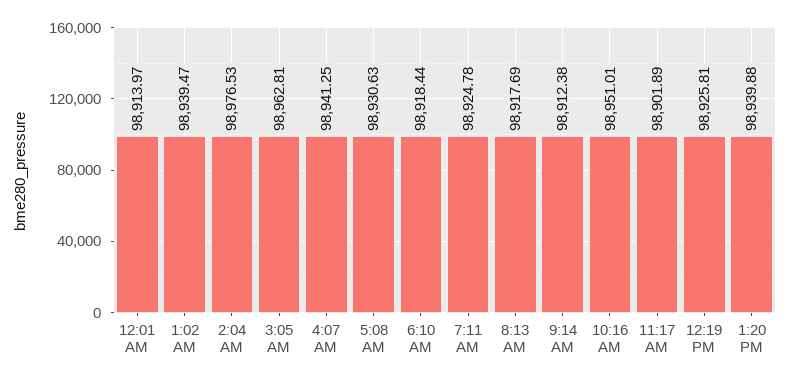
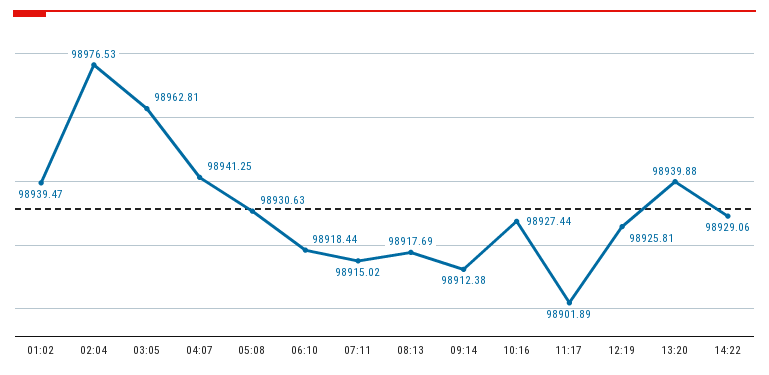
12:01 AM: 98913.97 -> none
7:11 AM: 98924.78 -> 98915.02
10:16 AM: 98951.01 -> 98927.44
14:22: none -> 98929.06

